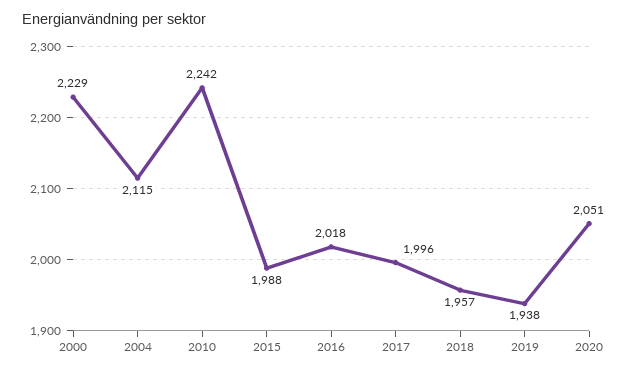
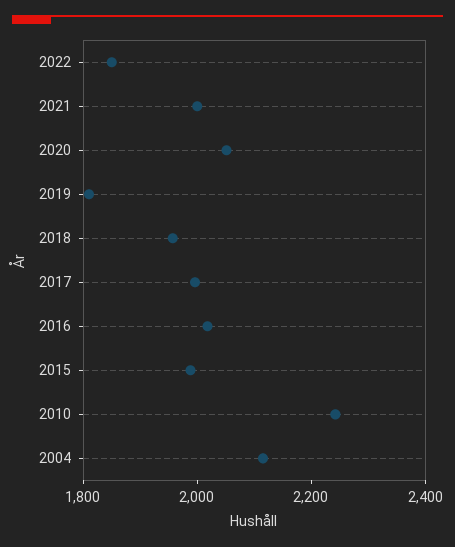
2000: 2229 -> none
2019: 1938 -> 1800
2022: none -> 1850
2021: none -> 2000

